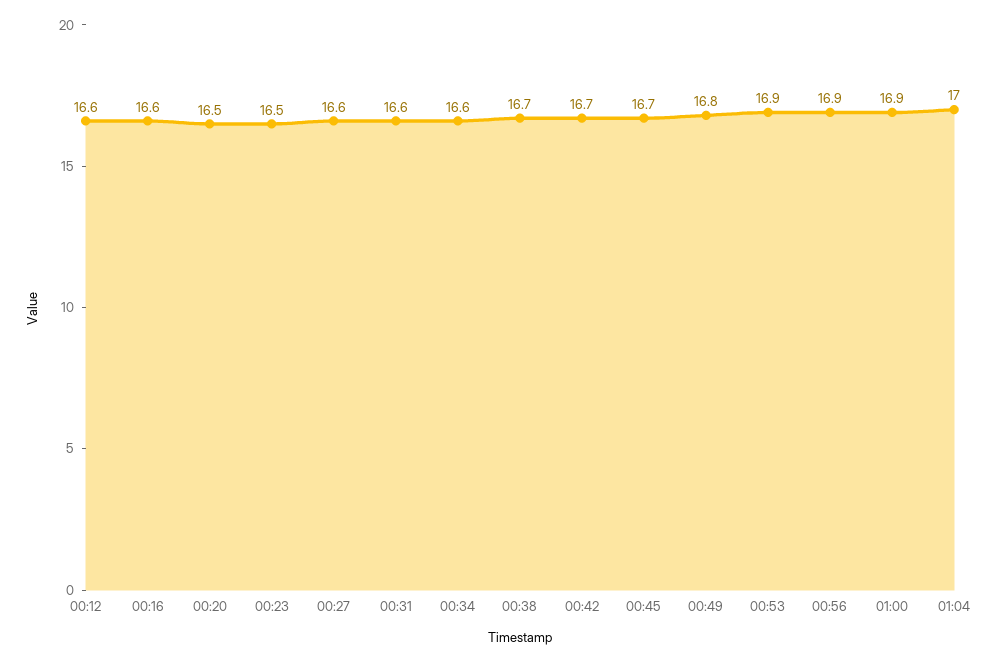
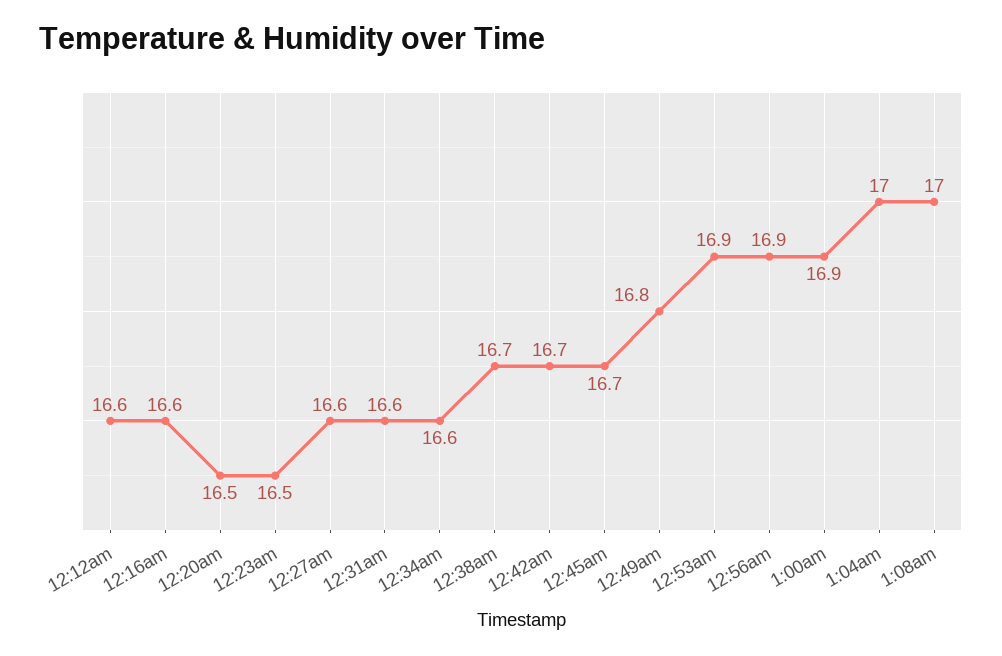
1:08am: none -> 17

